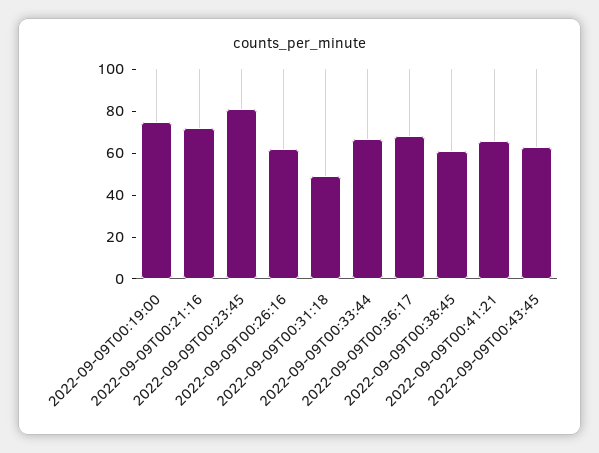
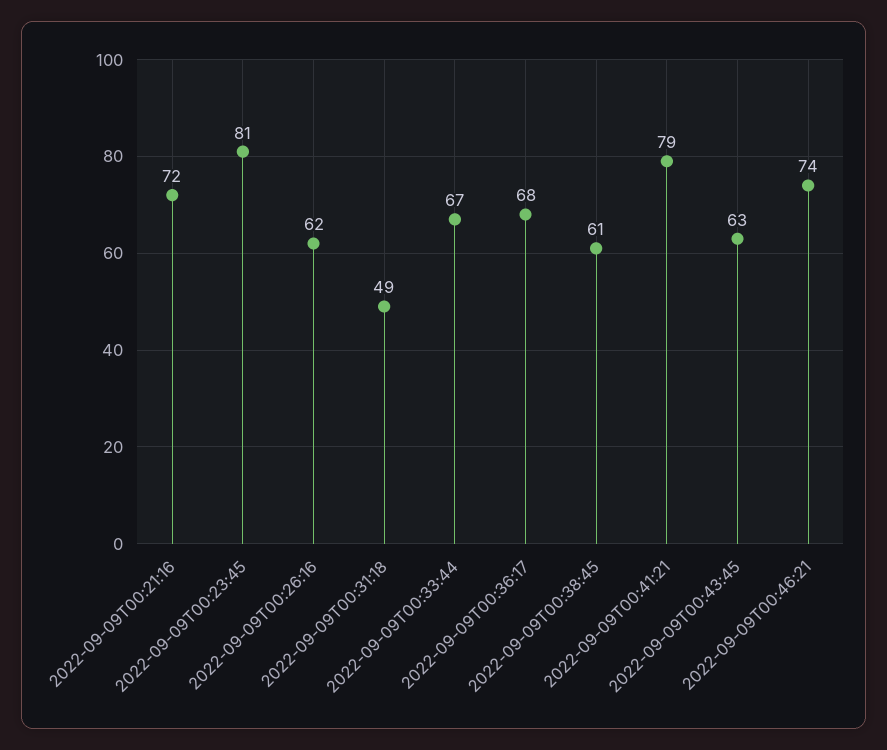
2022-09-09T00:19:00: 75 -> none
2022-09-09T00:41:21: 65 -> 79
2022-09-09T00:46:21: none -> 74

